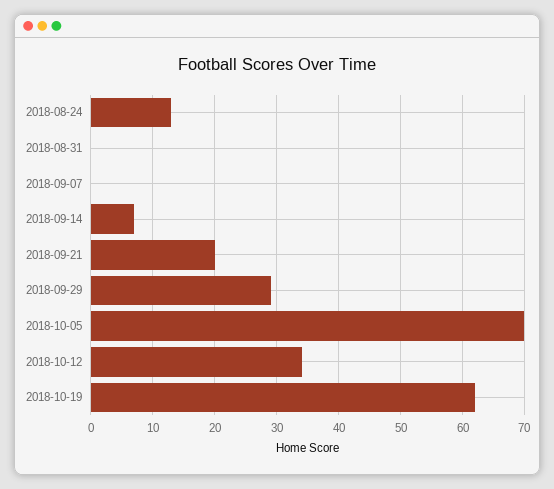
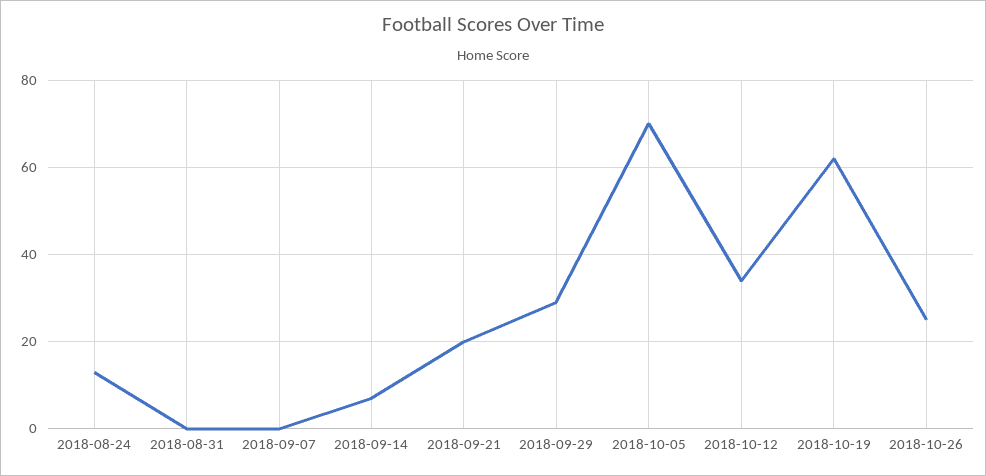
2018-10-26: none -> 25

